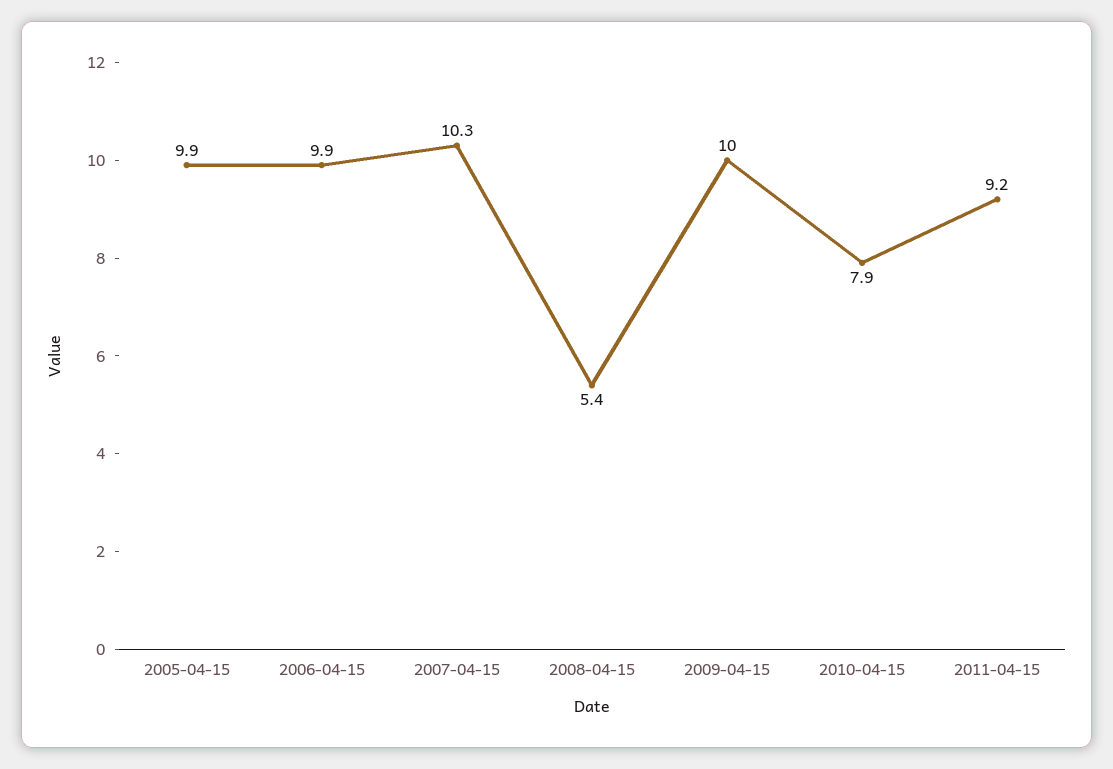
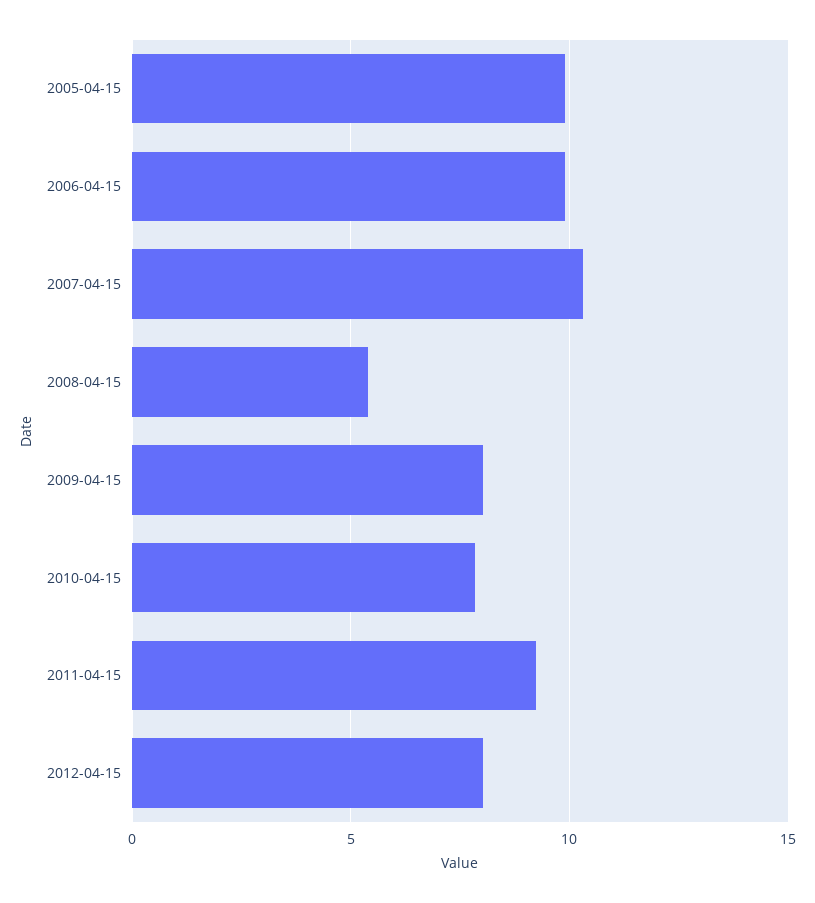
2009-04-15: 10 -> 8
2012-04-15: none -> 8

